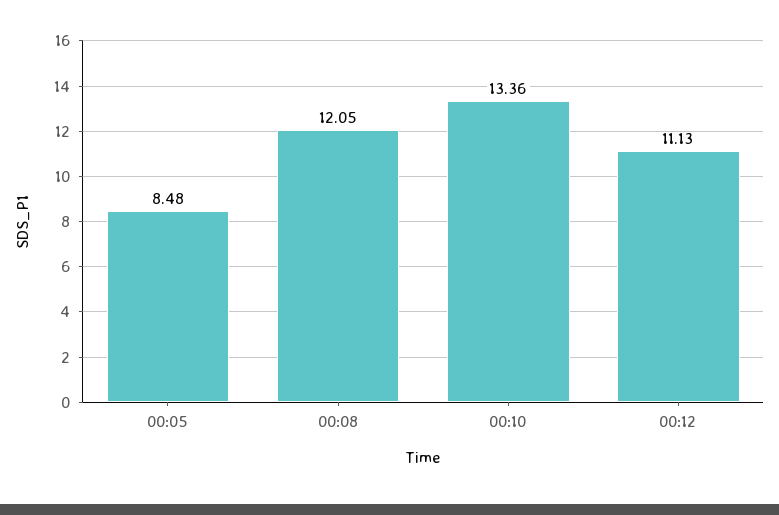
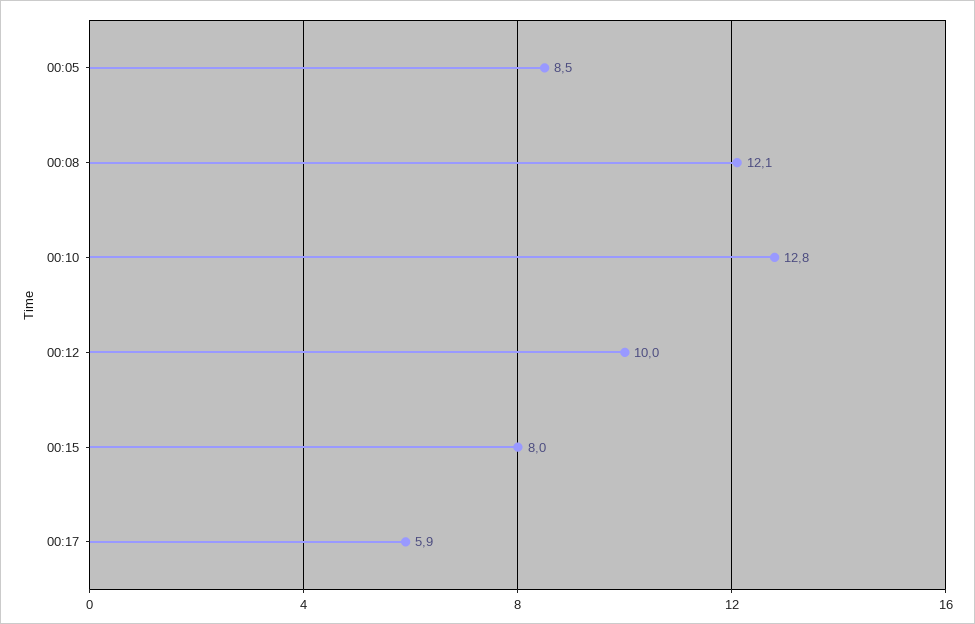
00:10: 13.36 -> 12.8
00:12: 11.13 -> 10
00:15: none -> 8
00:17: none -> 5.9

